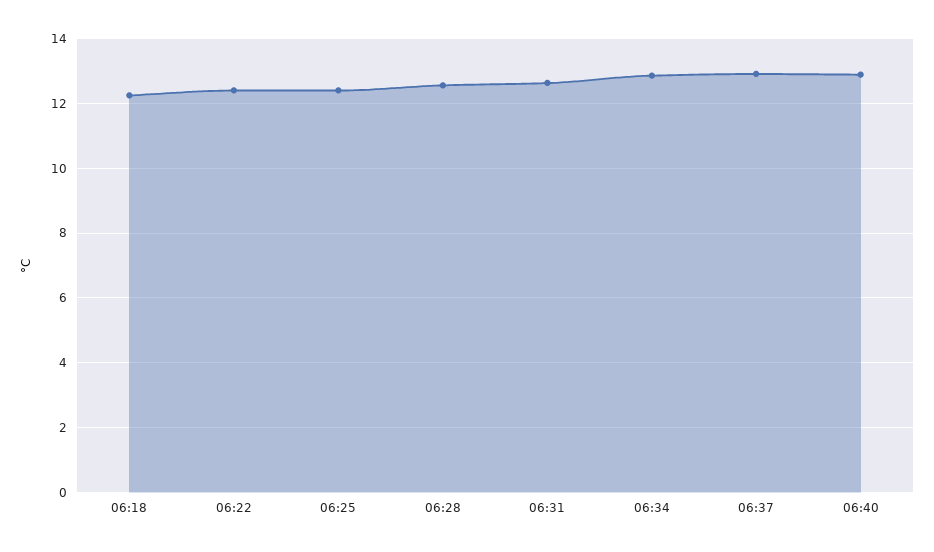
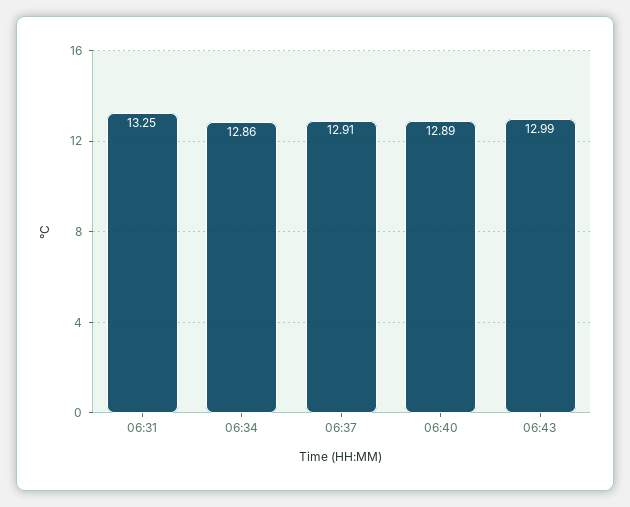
06:18: 12.2 -> none
06:22: 12.4 -> none
06:25: 12.4 -> none
06:28: 12.6 -> none
06:31: 12.6 -> 13.25
06:43: none -> 12.99

